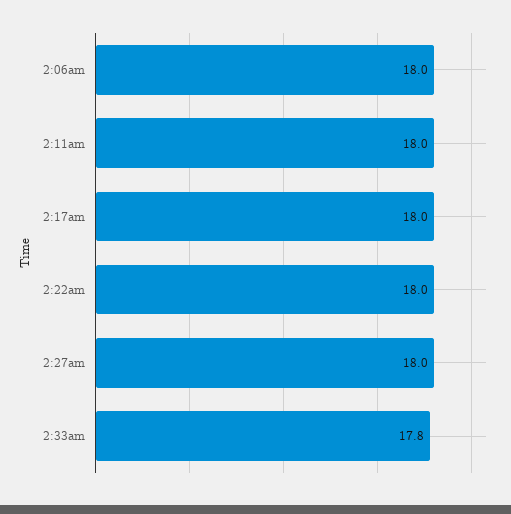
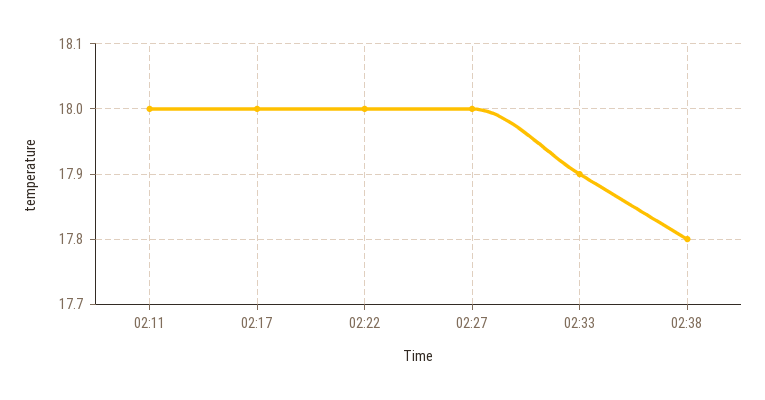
2:06am: 18 -> none
2:33am: 17.8 -> 17.9
02:38: none -> 17.8

